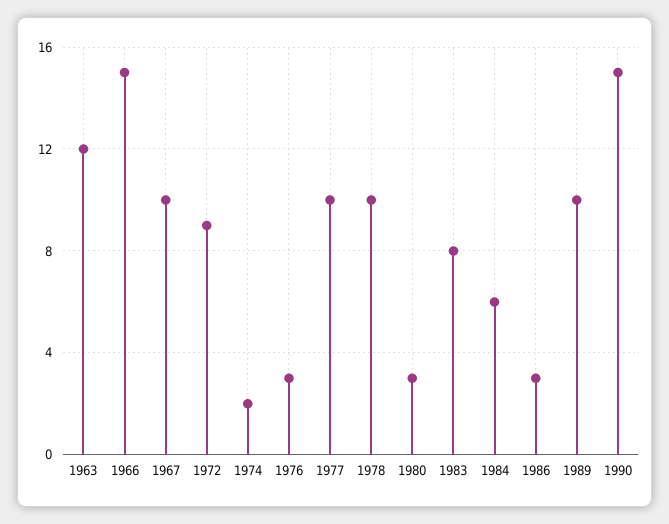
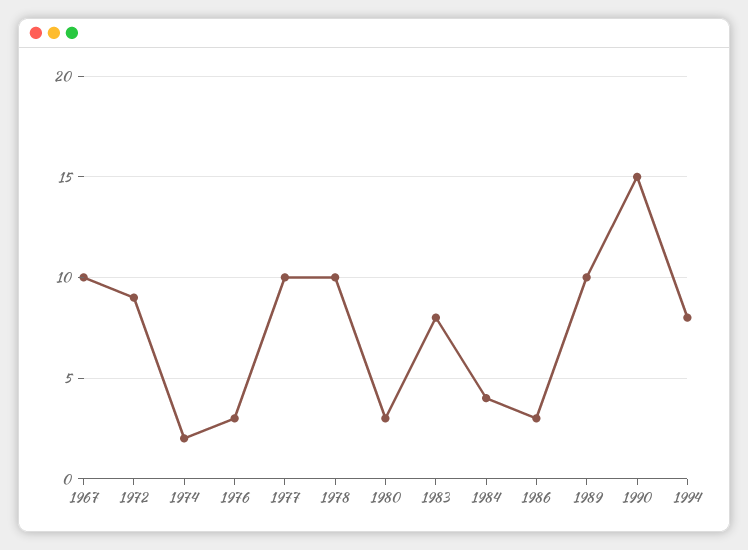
1963: 12 -> none
1966: 15 -> none
1984: 6 -> 4
1994: none -> 8

